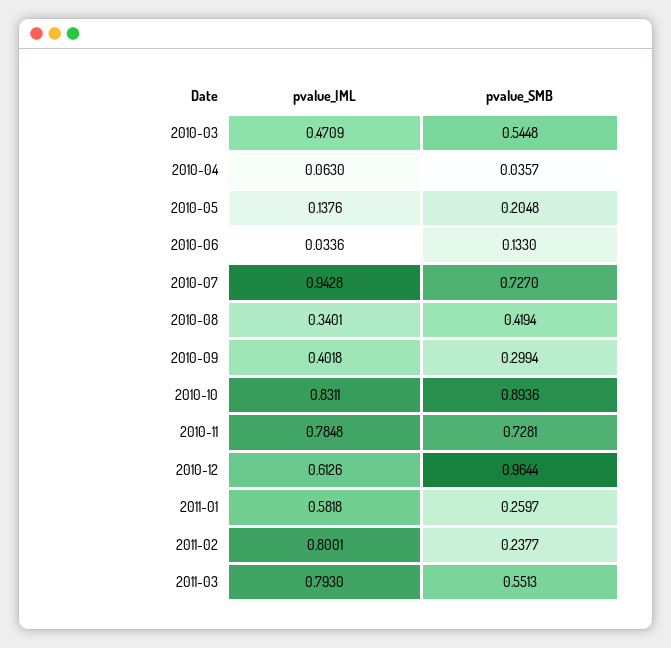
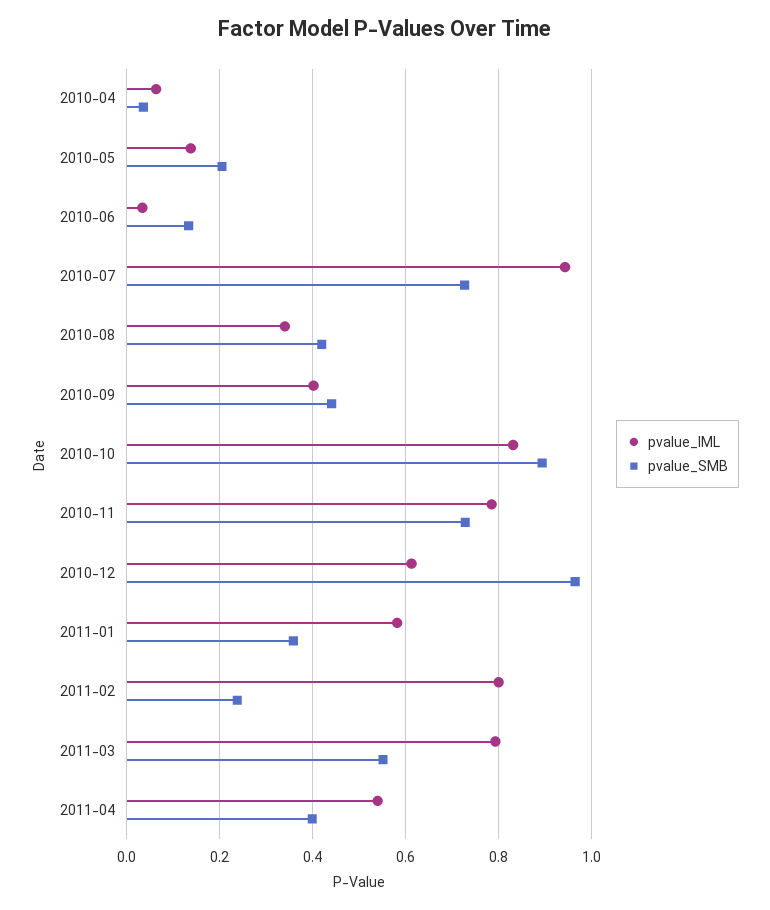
pvalue_IML, 2010-03: 0.4709 -> none
pvalue_SMB, 2010-03: 0.5448 -> none
pvalue_SMB, 2010-09: 0.2994 -> 0.44
pvalue_SMB, 2011-01: 0.2597 -> 0.36
pvalue_IML, 2011-04: none -> 0.54
pvalue_SMB, 2011-04: none -> 0.4

